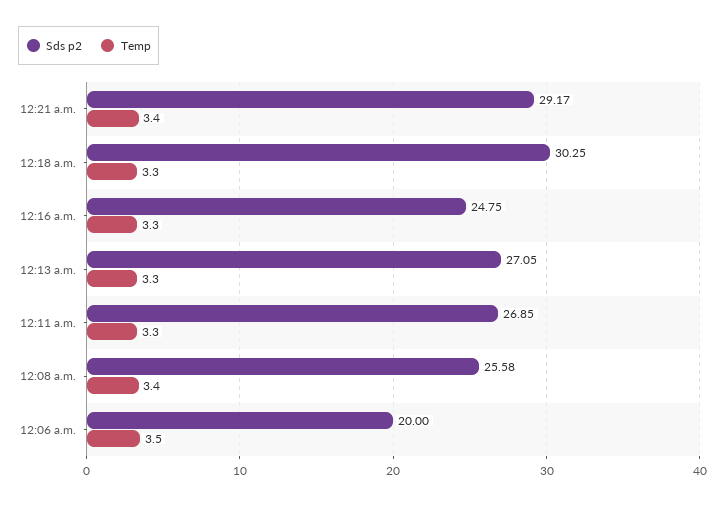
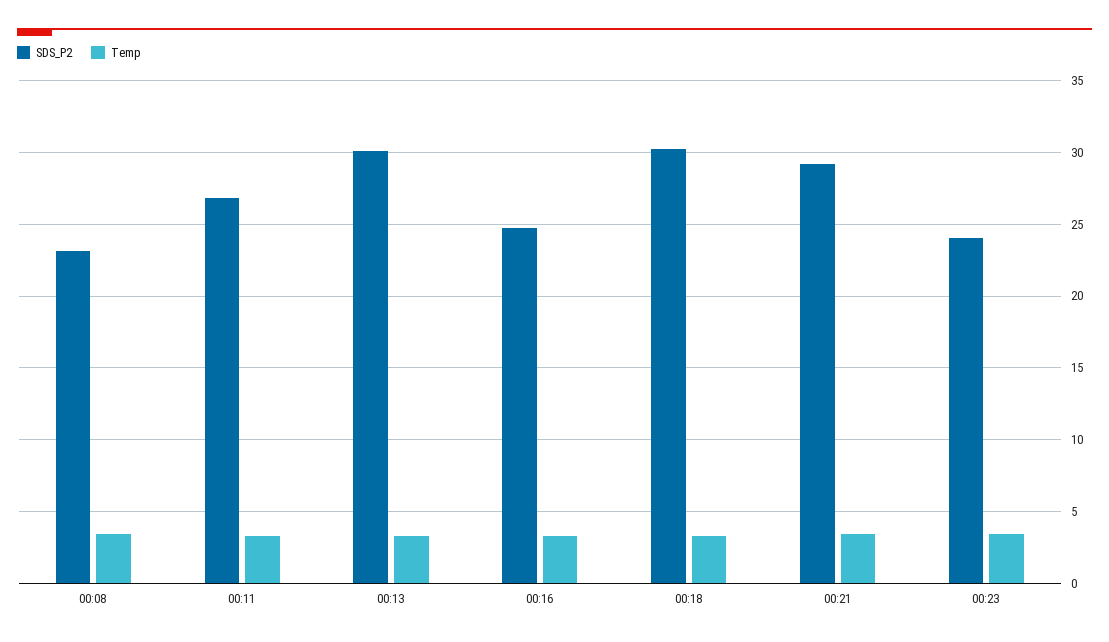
Sds p2, 12:13 a.m.: 27.05 -> 30
Sds p2, 12:08 a.m.: 25.58 -> 23
Sds p2, 12:06 a.m.: 20 -> none
Temp, 12:06 a.m.: 3.5 -> none
Sds p2, 00:23: none -> 24
Temp, 00:23: none -> 3.5

